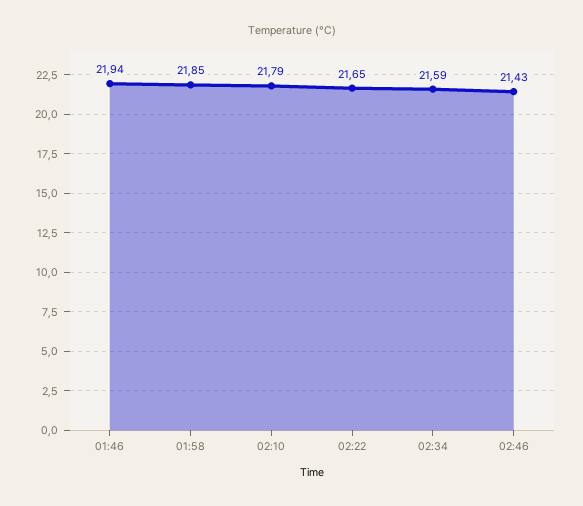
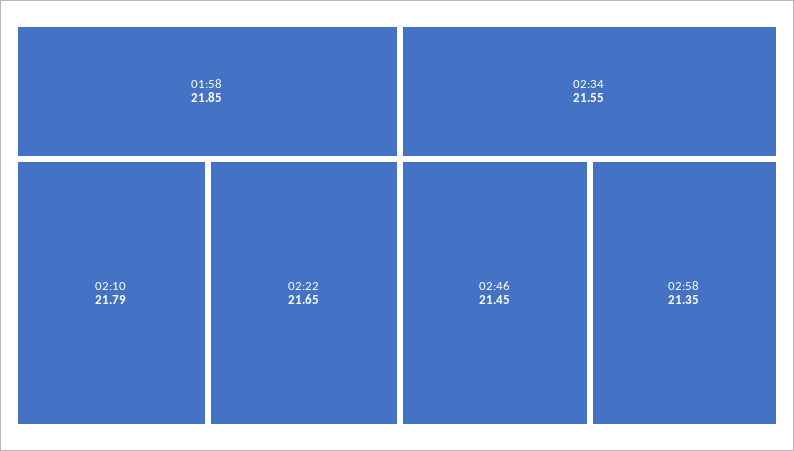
01:46: 21.94 -> none
02:34: 21.59 -> 21.55
02:46: 21.43 -> 21.45
02:58: none -> 21.35

